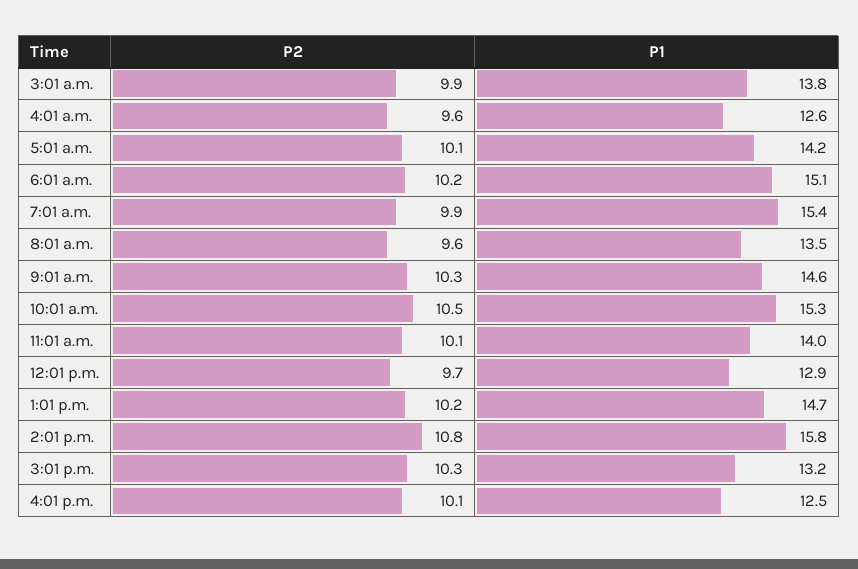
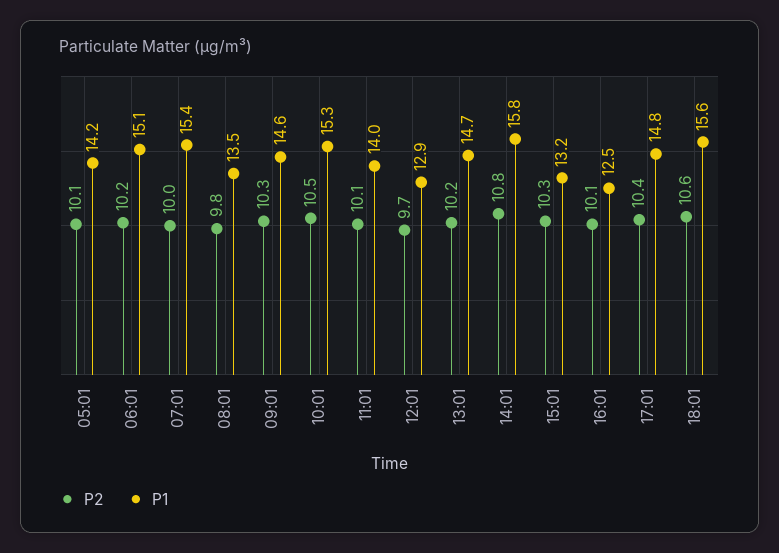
P2, 3:01 a.m.: 9.9 -> none
P1, 3:01 a.m.: 13.8 -> none
P2, 4:01 a.m.: 9.6 -> none
P1, 4:01 a.m.: 12.6 -> none
P2, 7:01 a.m.: 9.9 -> 10
P2, 8:01 a.m.: 9.6 -> 9.8
P2, 17:01: none -> 10.4
P1, 17:01: none -> 14.8
P2, 18:01: none -> 10.6
P1, 18:01: none -> 15.6

